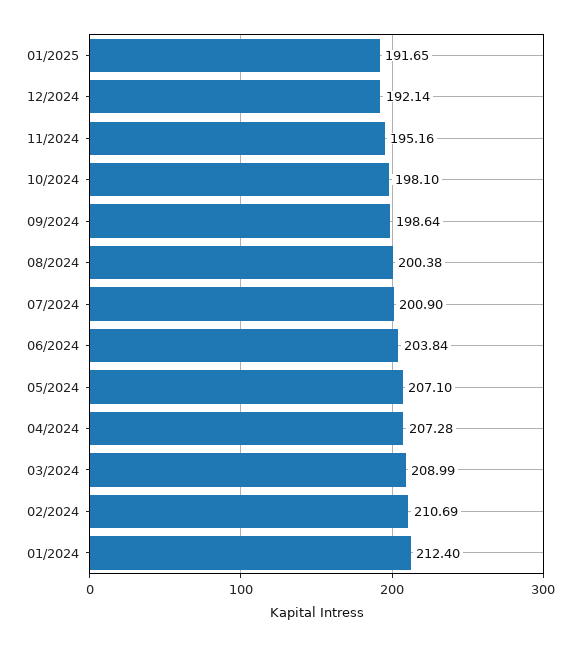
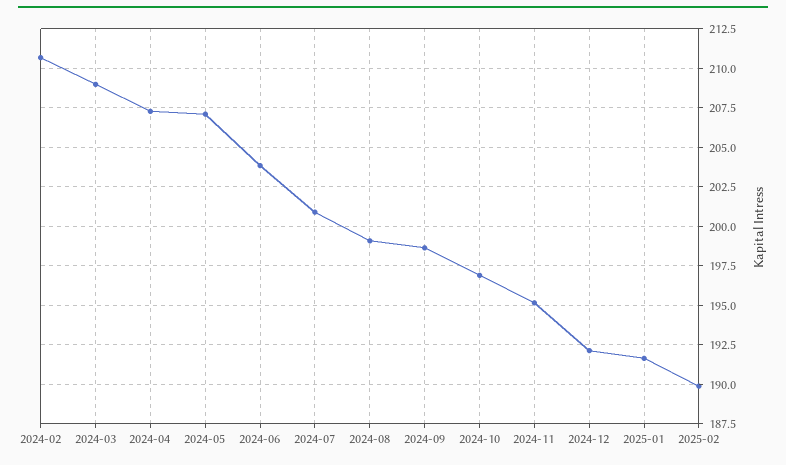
10/2024: 198.1 -> 197
08/2024: 200.38 -> 199
01/2024: 212.4 -> none
2025-02: none -> 190

